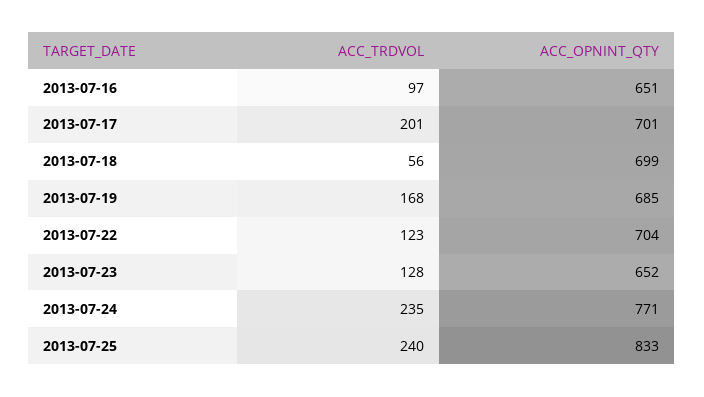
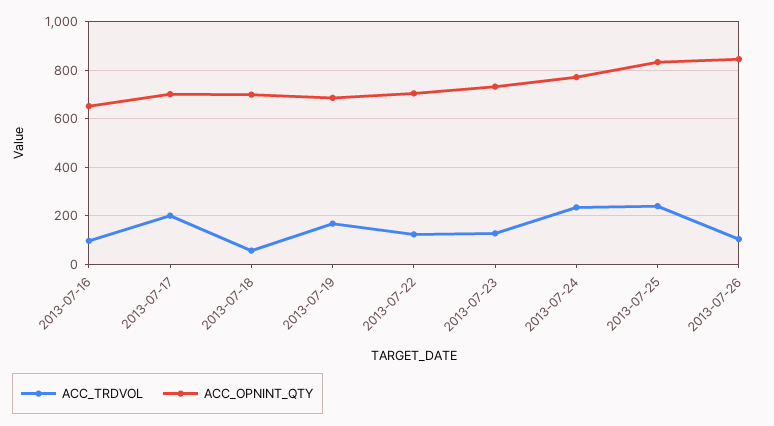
ACC_OPNINT_QTY, 2013-07-23: 652 -> 725
ACC_TRDVOL, 2013-07-26: none -> 100
ACC_OPNINT_QTY, 2013-07-26: none -> 850

